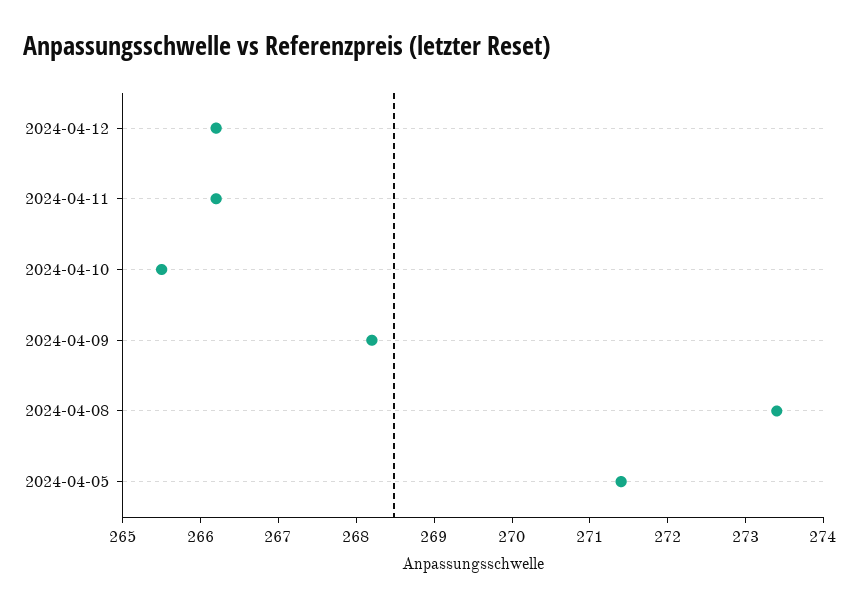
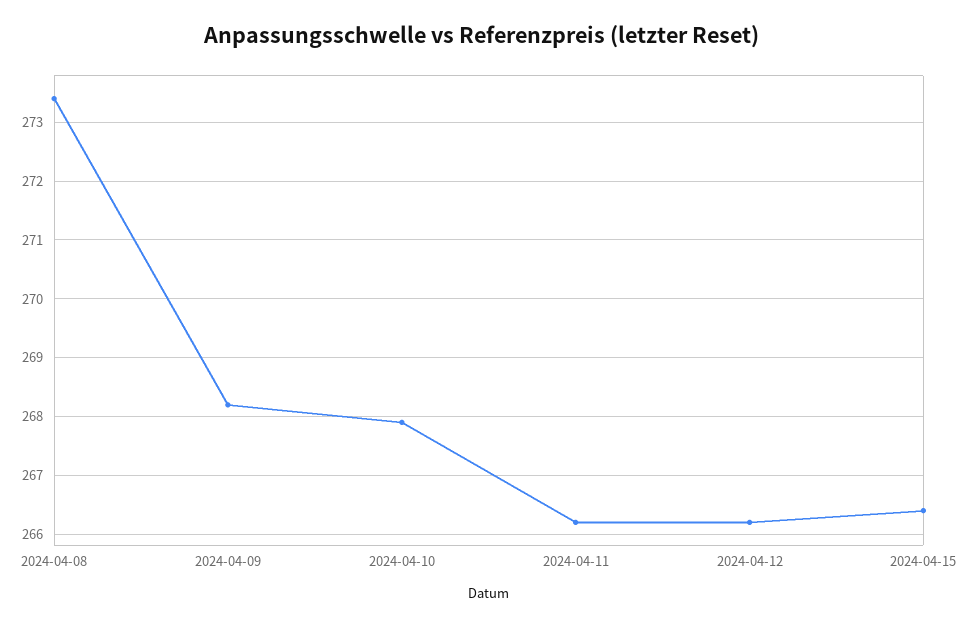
2024-04-10: 265.5 -> 268
2024-04-05: 271.5 -> none
2024-04-15: none -> 266.5

